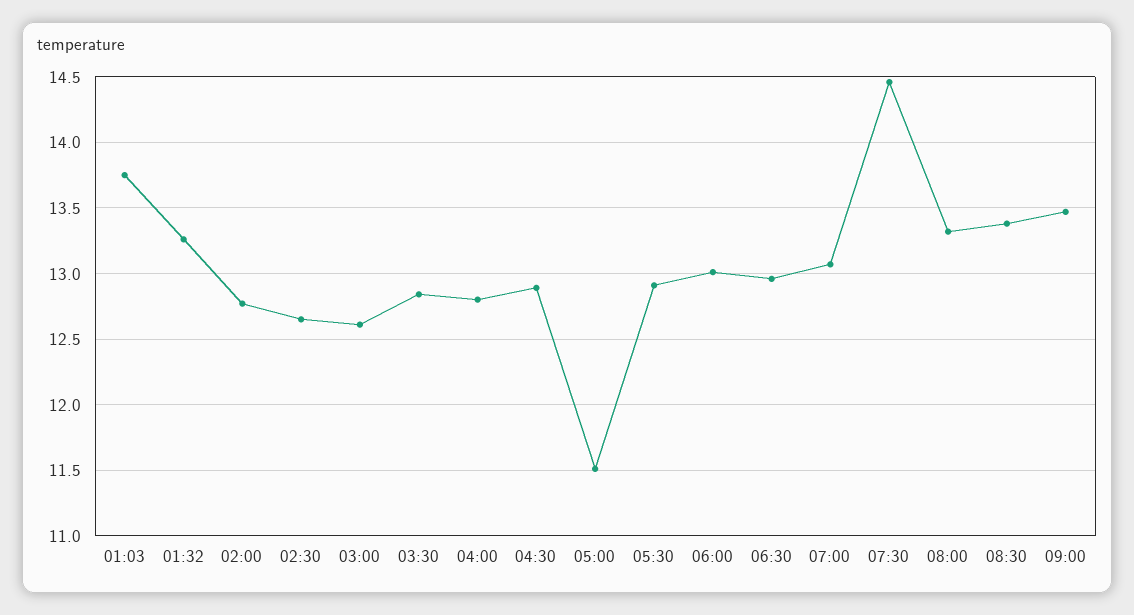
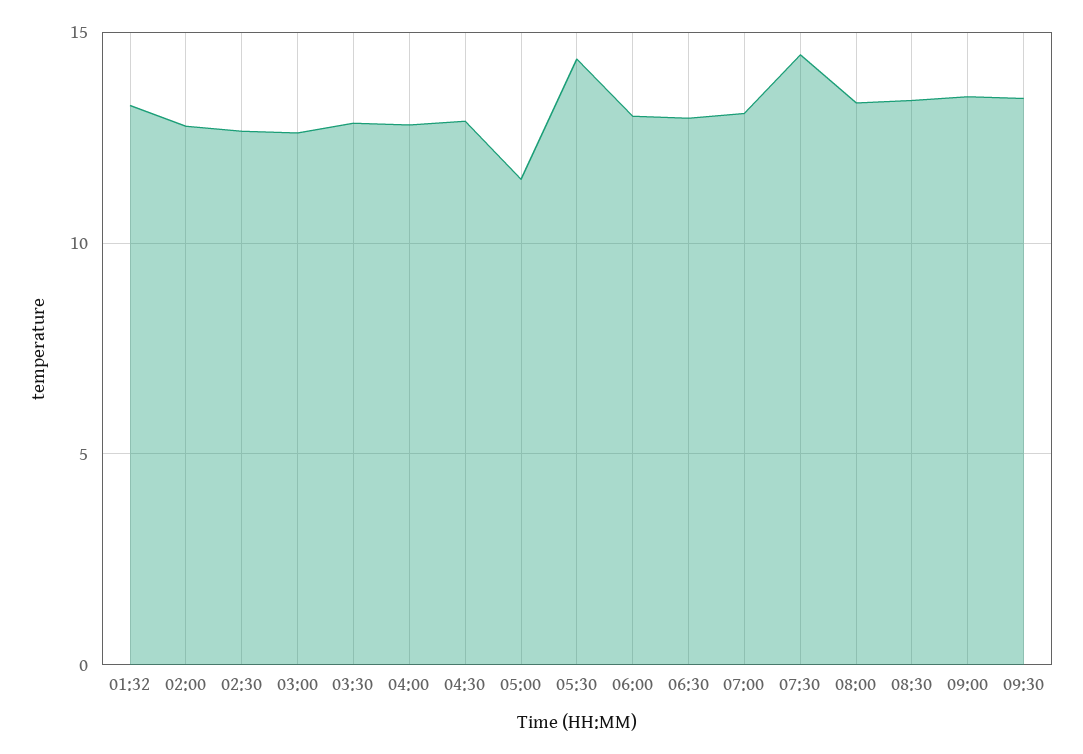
01:03: 13.75 -> none
05:30: 12.9 -> 14.5
09:30: none -> 13.5

